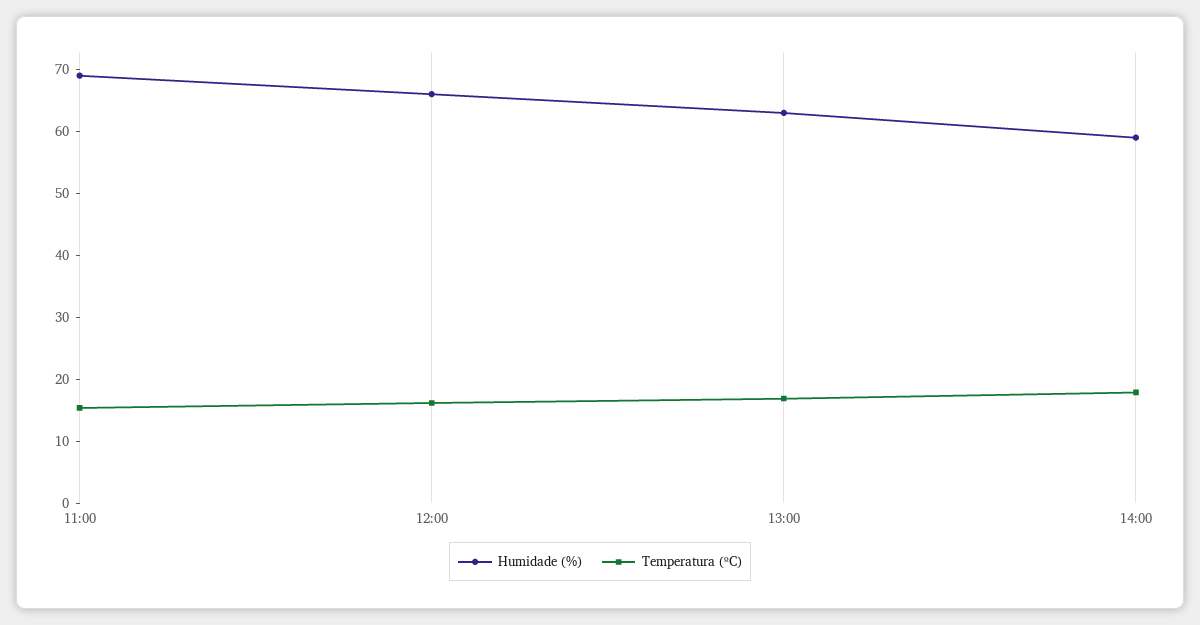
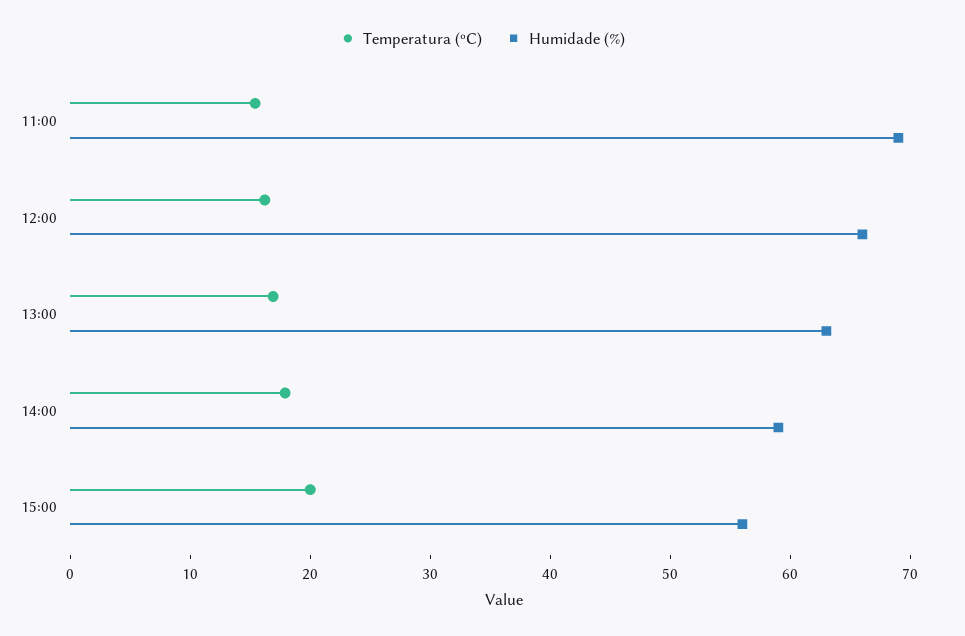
Temperatura (ºC), 15:00: none -> 20
Humidade (%), 15:00: none -> 56

